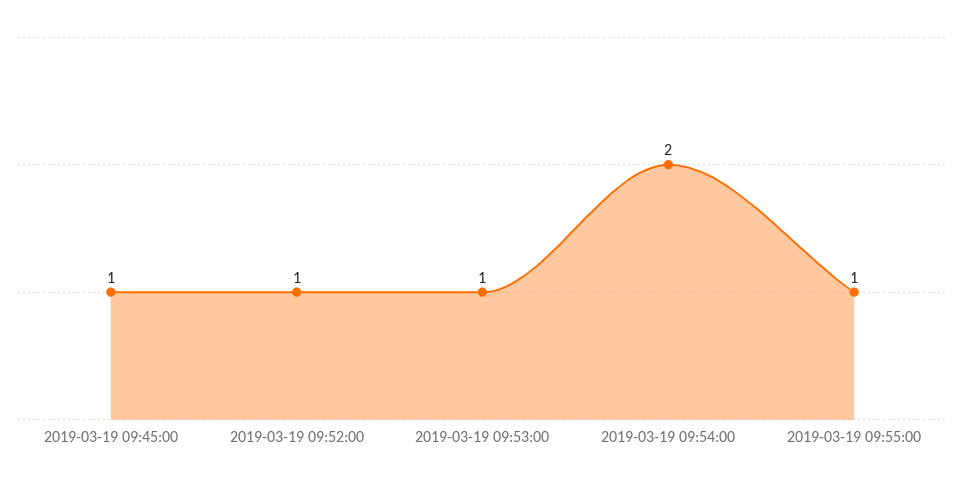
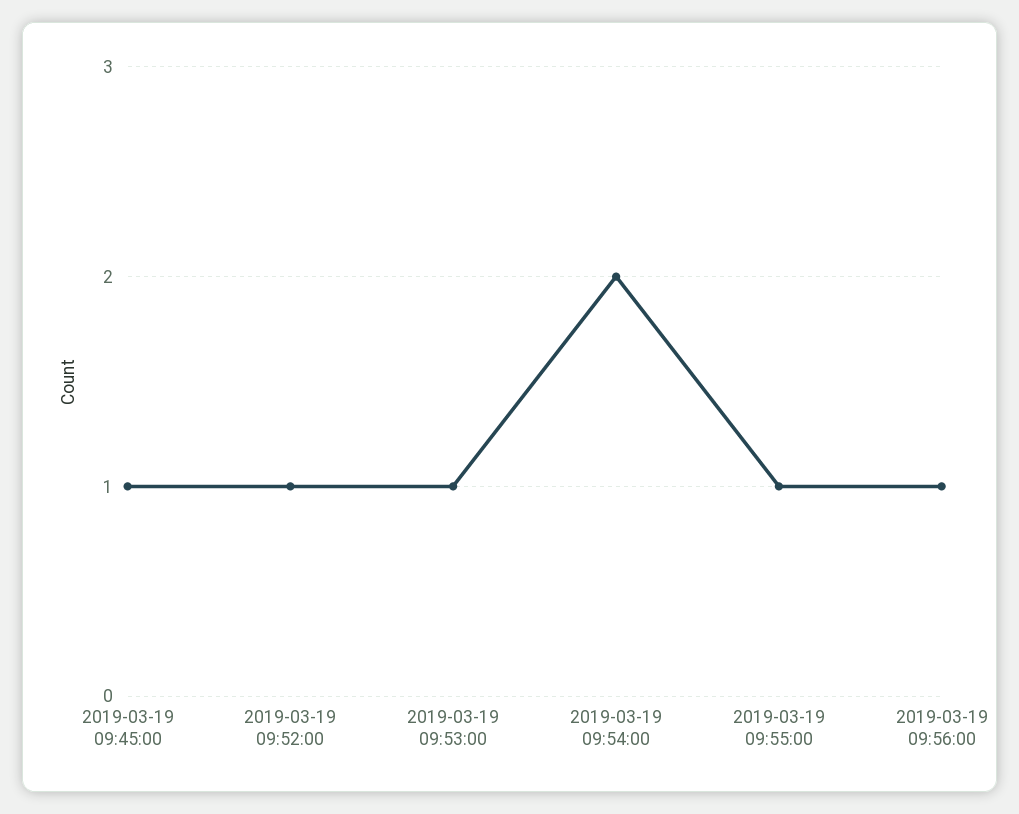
2019-03-19 09:56:00: none -> 1

